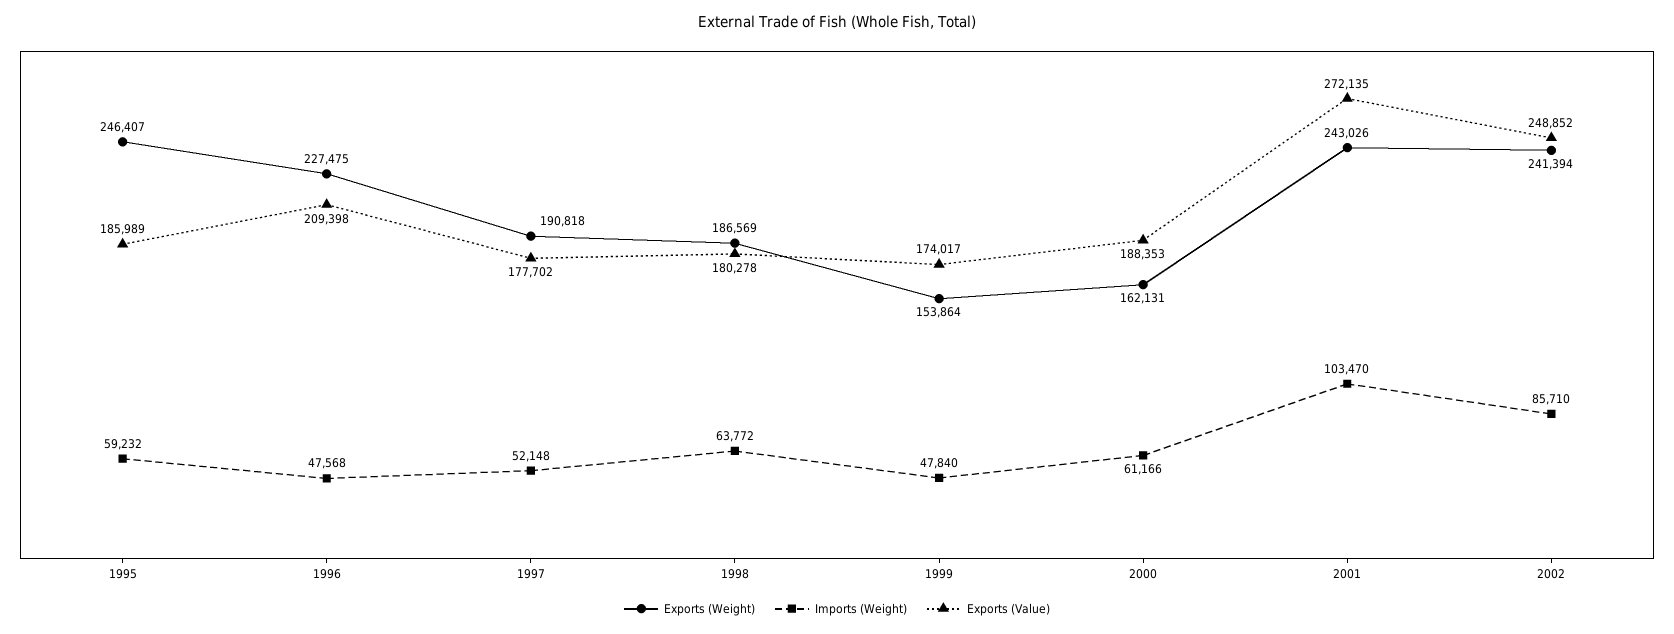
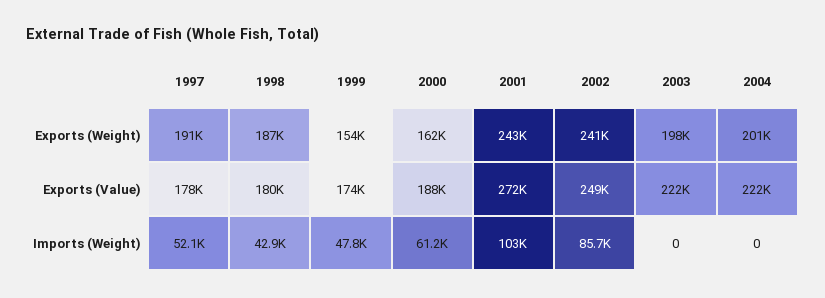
Exports (Weight), 1995: 246407 -> none
Imports (Weight), 1995: 59232 -> none
Exports (Value), 1995: 185989 -> none
Exports (Weight), 1996: 227475 -> none
Imports (Weight), 1996: 47568 -> none
Exports (Value), 1996: 209398 -> none
Imports (Weight), 1998: 63772 -> 42900
Exports (Weight), 2003: none -> 198000
Exports (Weight), 2004: none -> 201000
Exports (Value), 2003: none -> 222000
Exports (Value), 2004: none -> 222000
Imports (Weight), 2003: none -> 0
Imports (Weight), 2004: none -> 0

